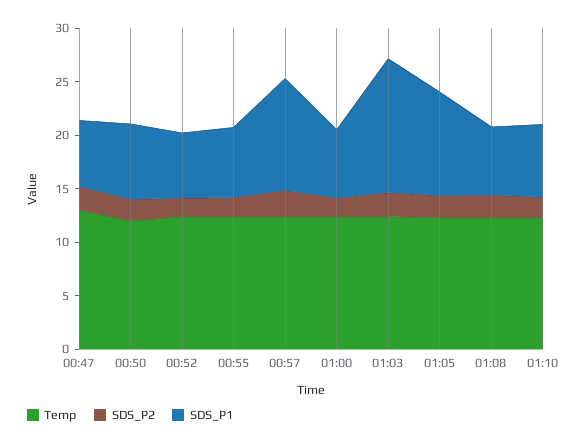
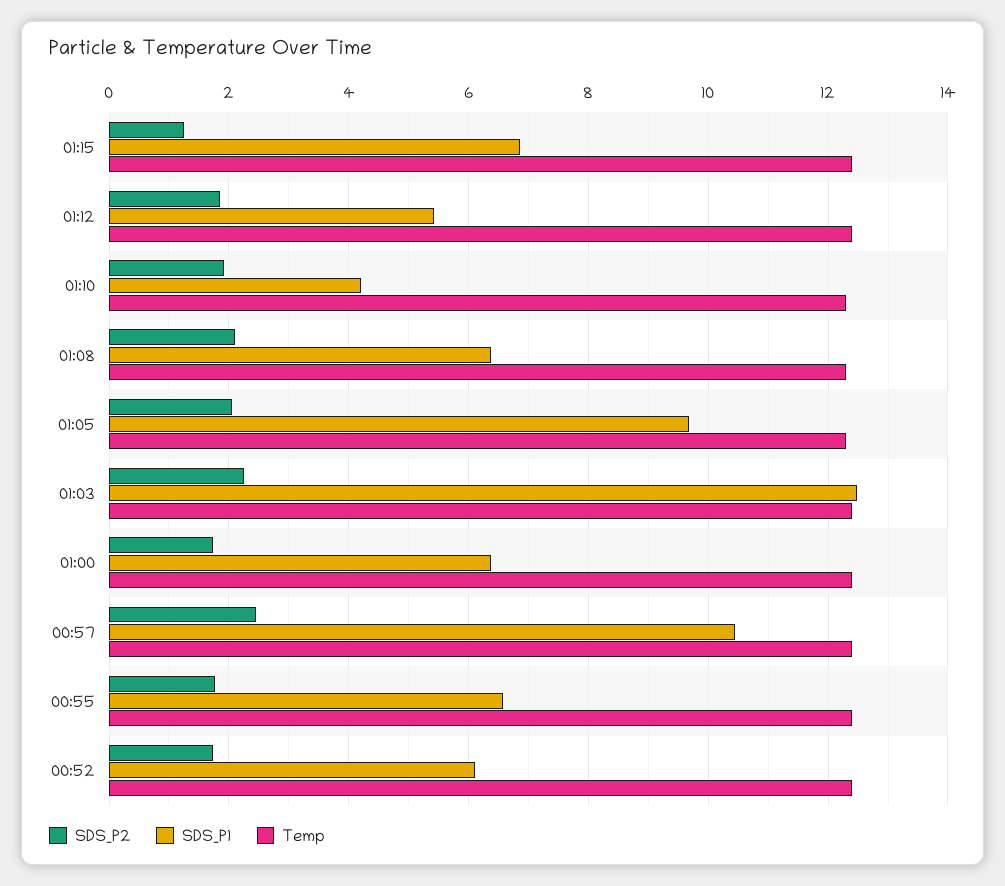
Temp, 00:47: 13 -> none
SDS_P2, 00:47: 2 -> none
SDS_P1, 00:47: 6 -> none
Temp, 00:50: 12 -> none
SDS_P2, 00:50: 2 -> none
SDS_P1, 00:50: 7 -> none
SDS_P1, 01:10: 7 -> 4.2
SDS_P2, 01:15: none -> 1.2
SDS_P1, 01:15: none -> 6.8
Temp, 01:15: none -> 12.4
SDS_P2, 01:12: none -> 1.8
SDS_P1, 01:12: none -> 5.4
Temp, 01:12: none -> 12.4

